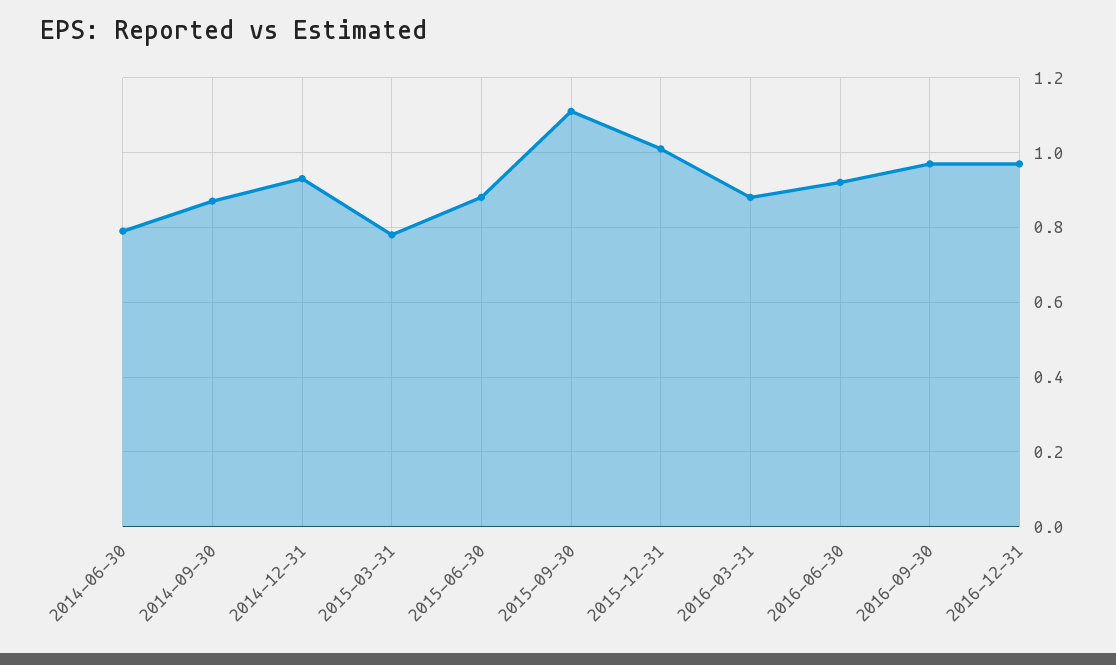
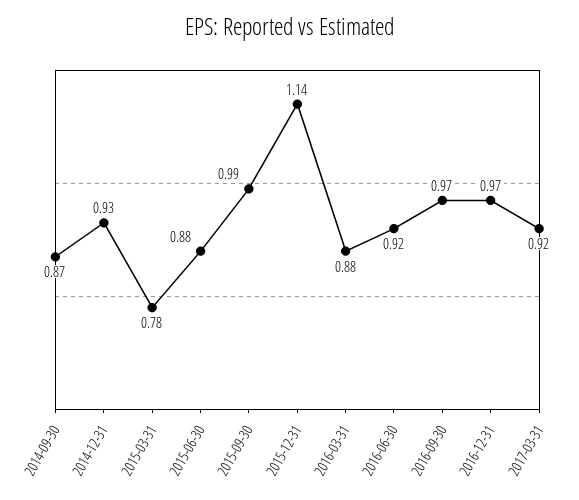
2014-06-30: 0.8 -> none
2015-09-30: 1.1 -> 0.99
2015-12-31: 1 -> 1.14
2017-03-31: none -> 0.92

